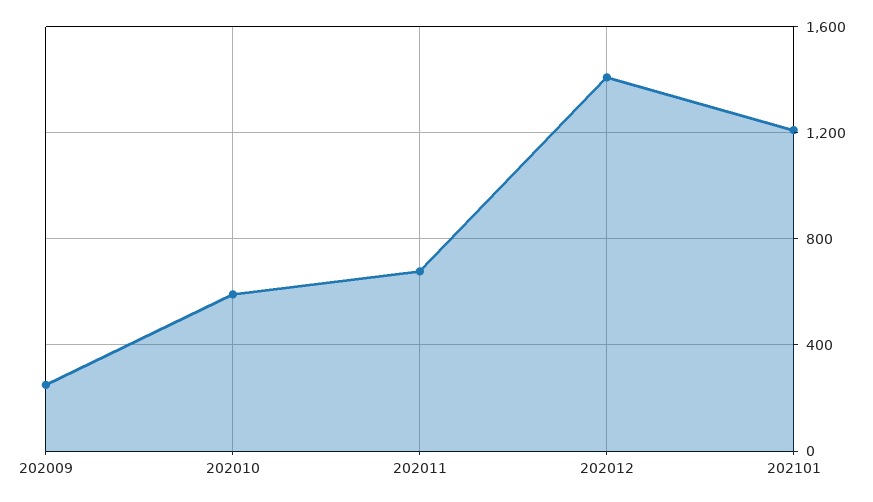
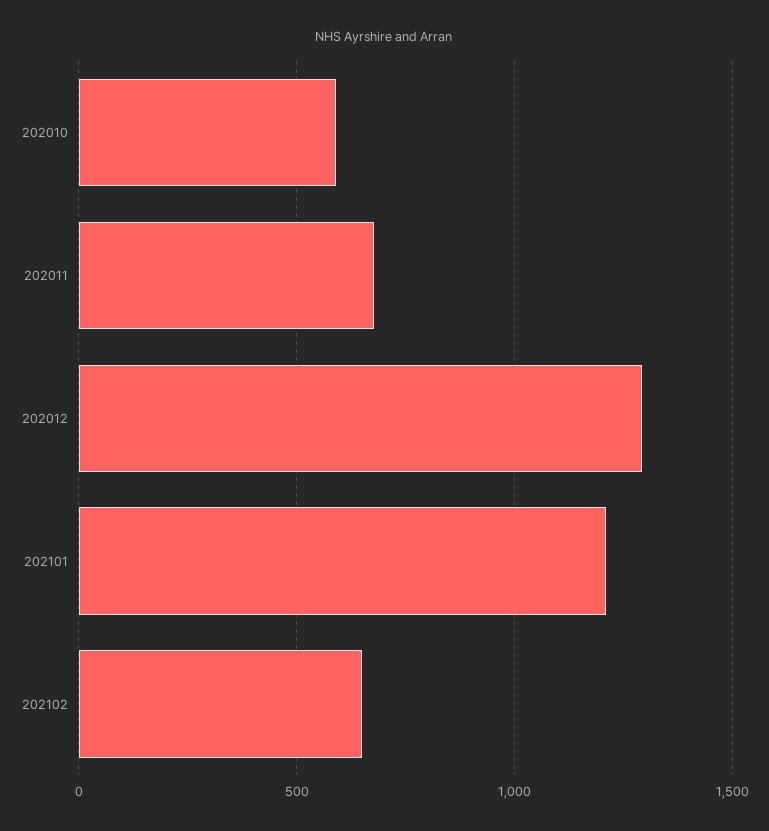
202009: 250 -> none
202012: 1400 -> 1300
202102: none -> 650

